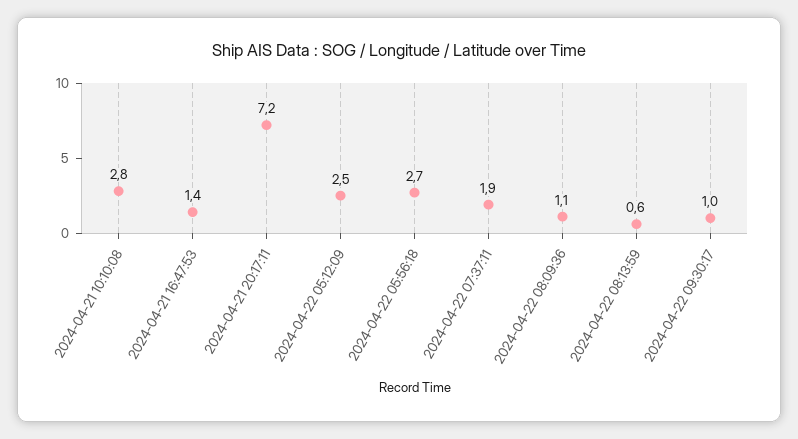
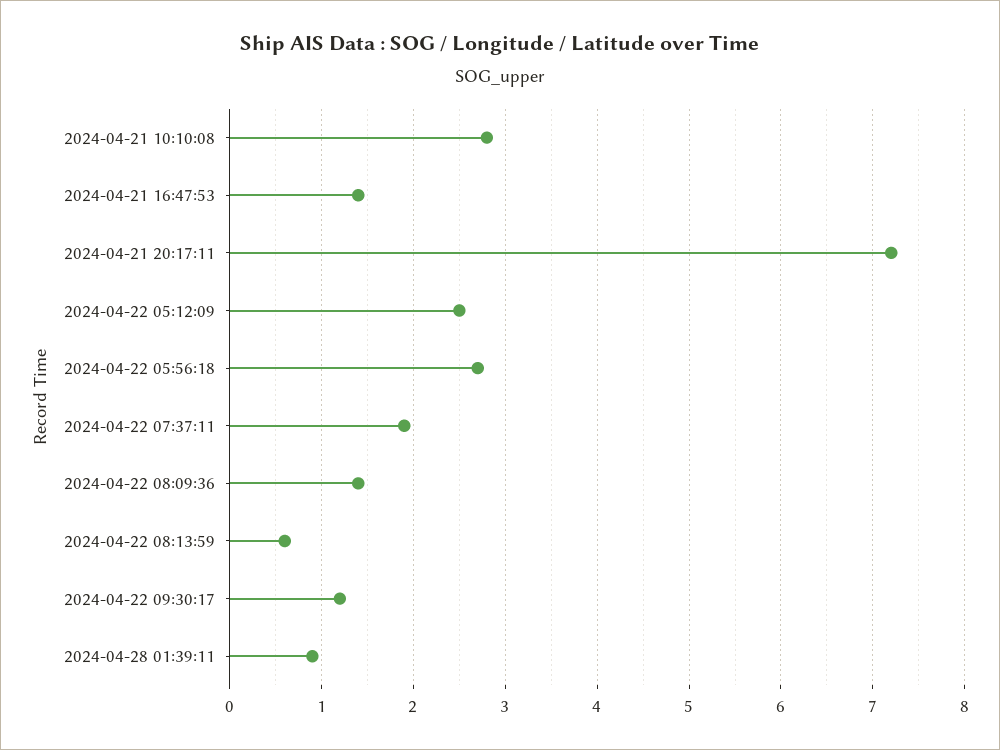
2024-04-22 08:09:36: 1.1 -> 1.4
2024-04-22 09:30:17: 1 -> 1.2
2024-04-28 01:39:11: none -> 0.9

